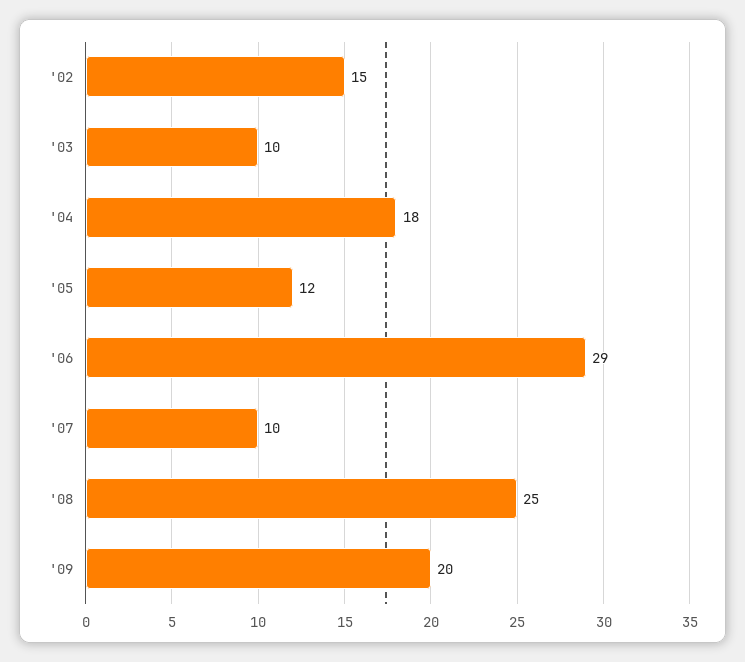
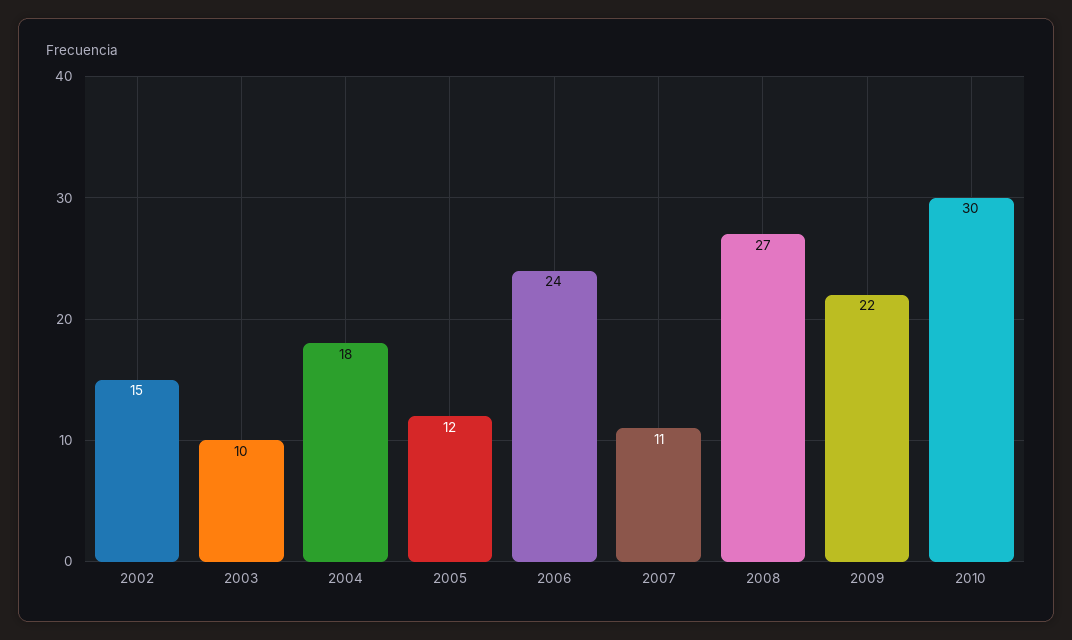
'06: 29 -> 24
'07: 10 -> 11
'08: 25 -> 27
'09: 20 -> 22
2010: none -> 30

